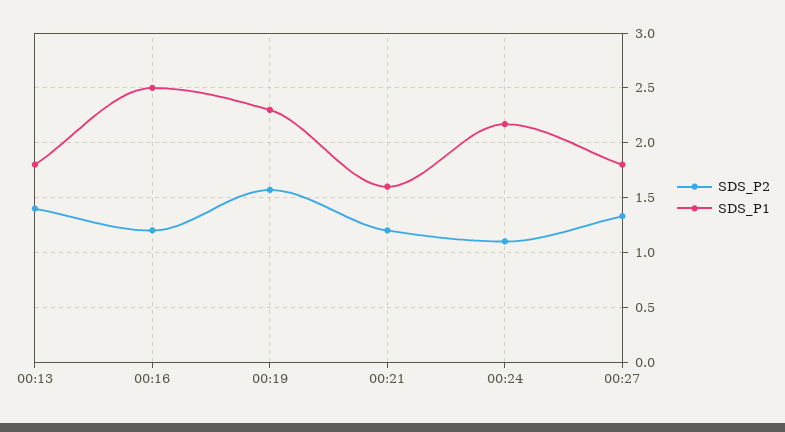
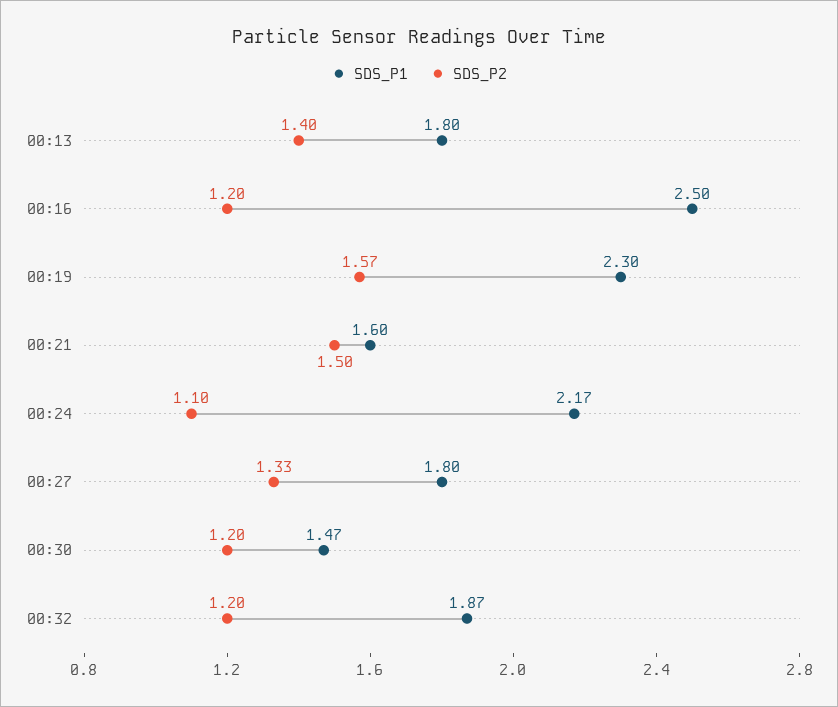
SDS_P2, 00:21: 1.2 -> 1.5
SDS_P1, 00:30: none -> 1.47
SDS_P2, 00:30: none -> 1.2
SDS_P1, 00:32: none -> 1.87
SDS_P2, 00:32: none -> 1.2

